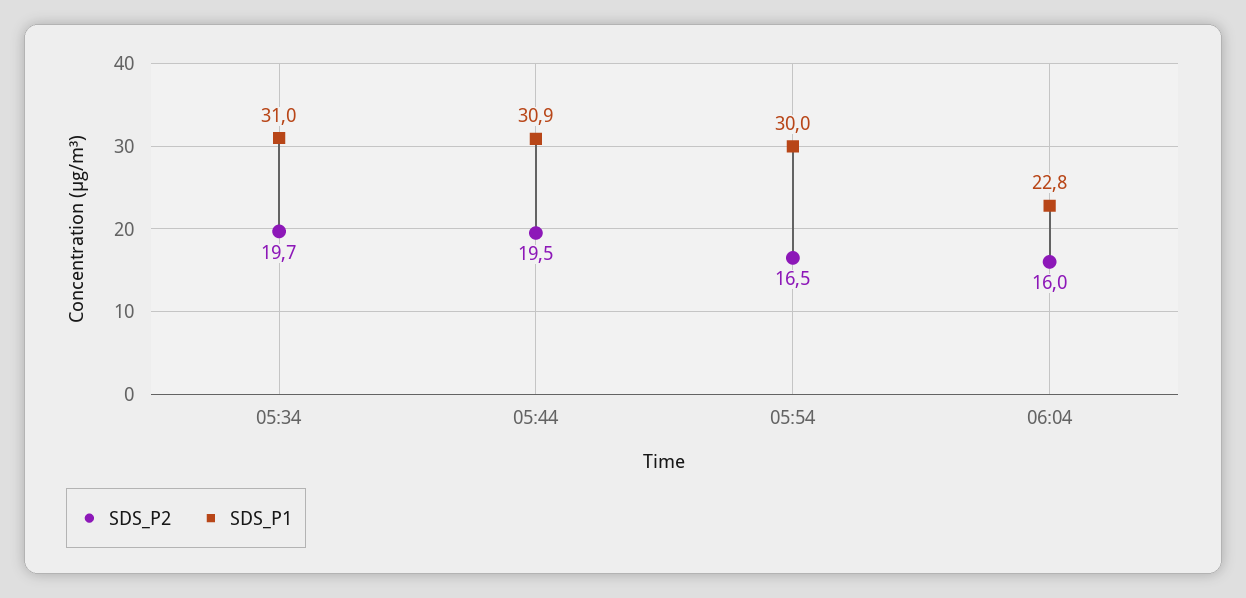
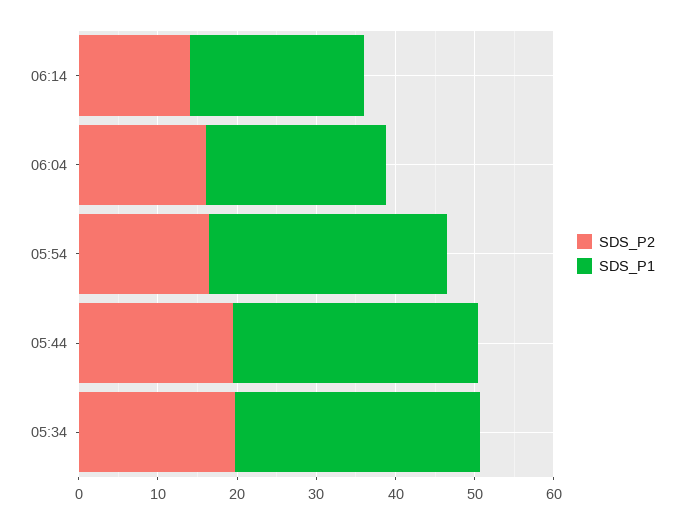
SDS_P2, 06:14: none -> 14
SDS_P1, 06:14: none -> 22

